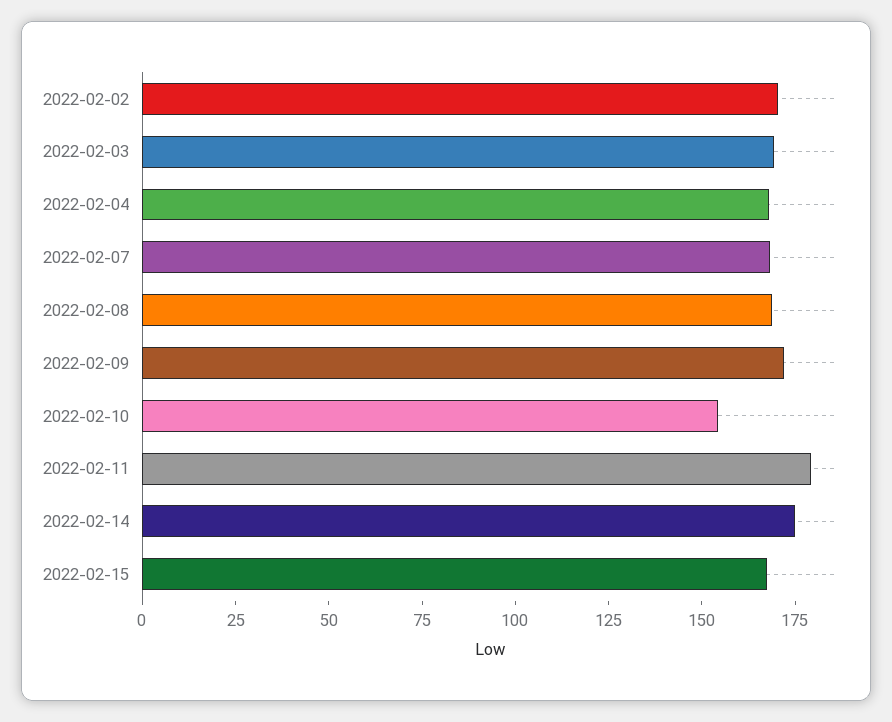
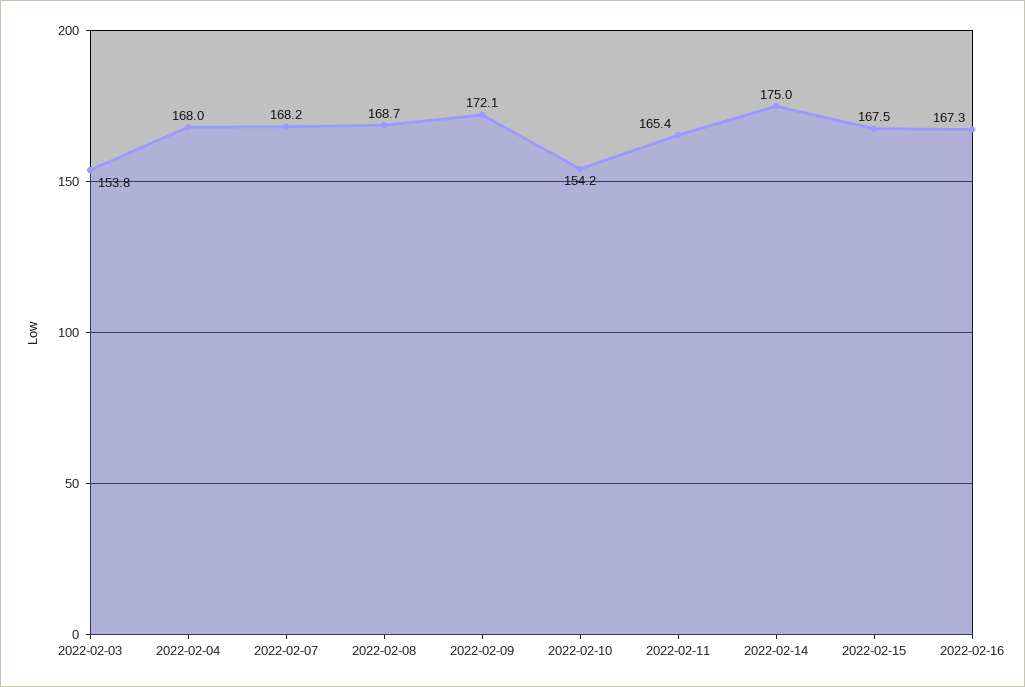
2022-02-02: 170 -> none
2022-02-03: 170 -> 153.8
2022-02-11: 180 -> 165.4
2022-02-16: none -> 167.3

